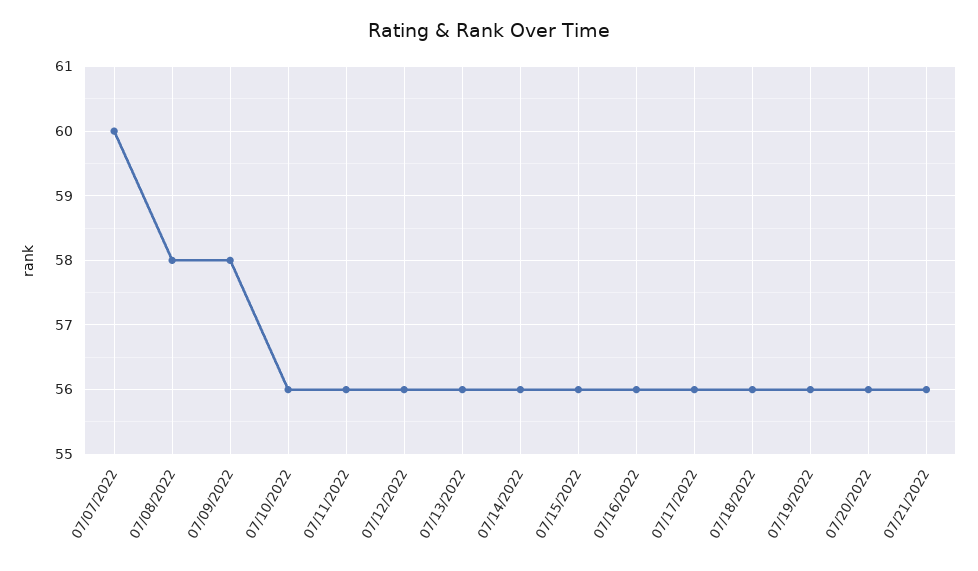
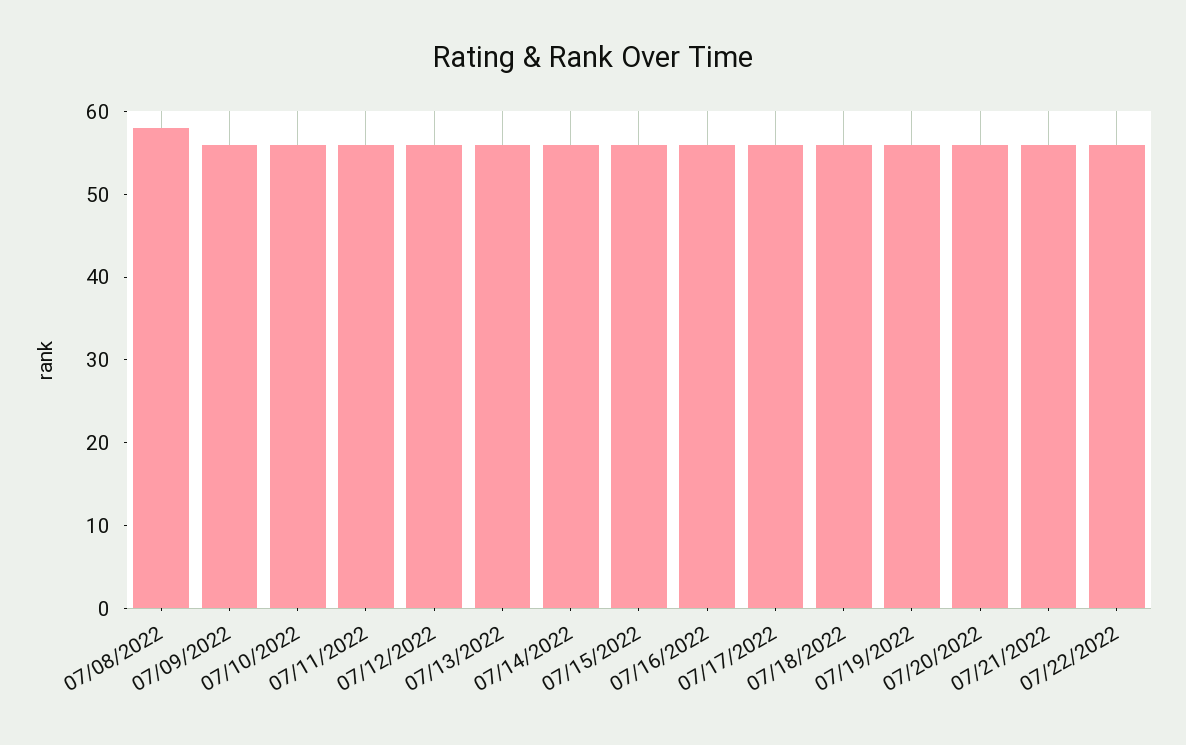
07/07/2022: 60 -> none
07/09/2022: 58 -> 56
07/22/2022: none -> 56

